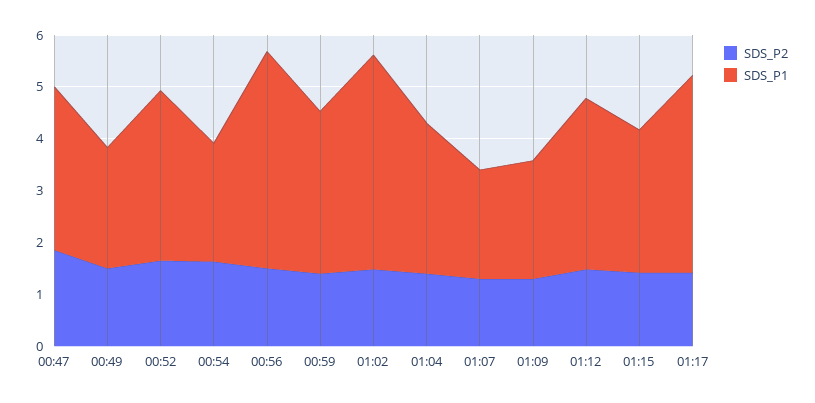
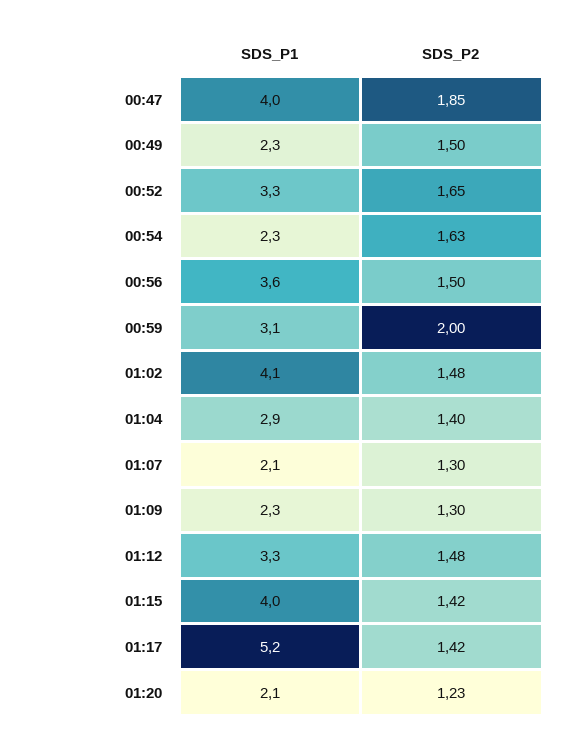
SDS_P1, 00:47: 3.2 -> 4
SDS_P1, 00:56: 4.2 -> 3.6
SDS_P2, 00:59: 1.4 -> 2
SDS_P1, 01:15: 2.8 -> 4
SDS_P1, 01:17: 3.8 -> 5.2
SDS_P1, 01:20: none -> 2.1
SDS_P2, 01:20: none -> 1.23

